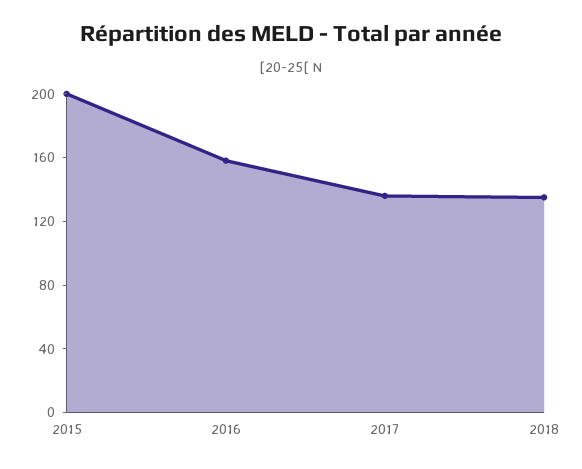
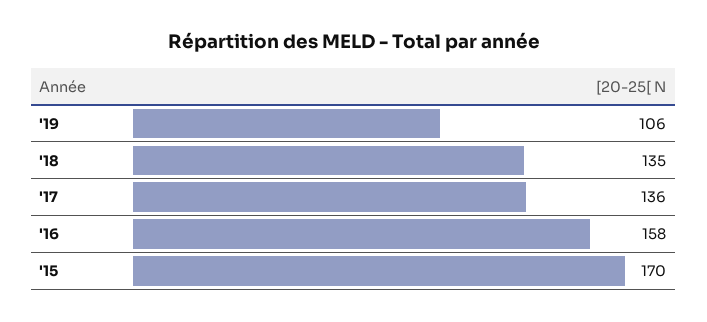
2015: 200 -> 170
'19: none -> 106

